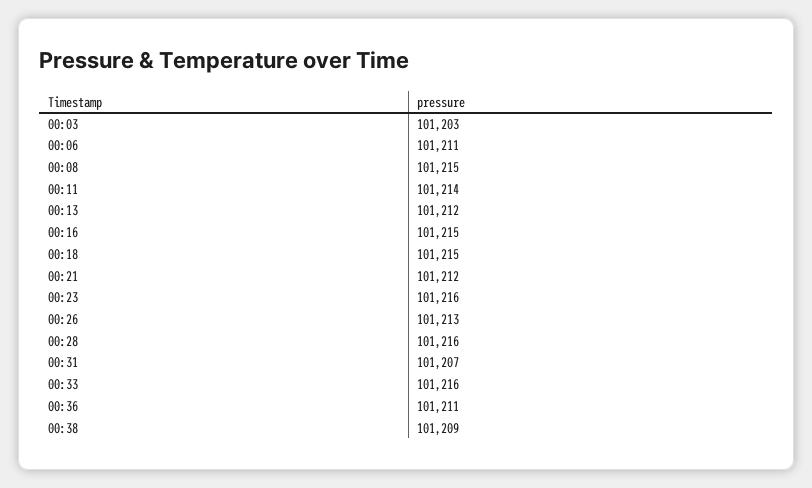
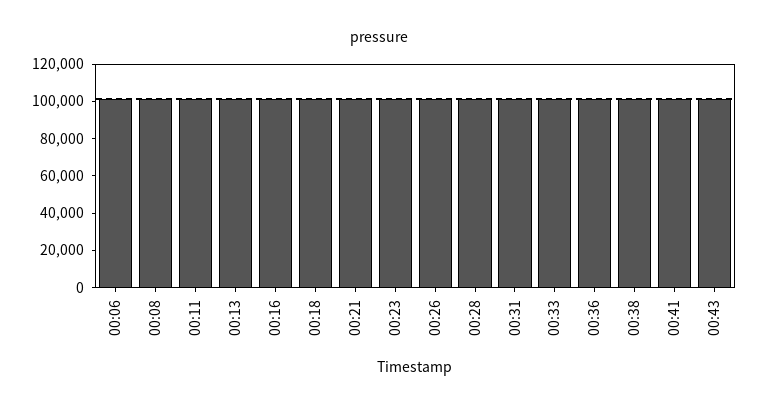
00:03: 101203 -> none
00:41: none -> 100000
00:43: none -> 100000

